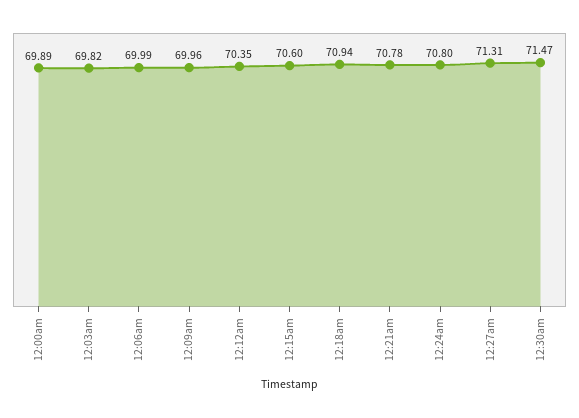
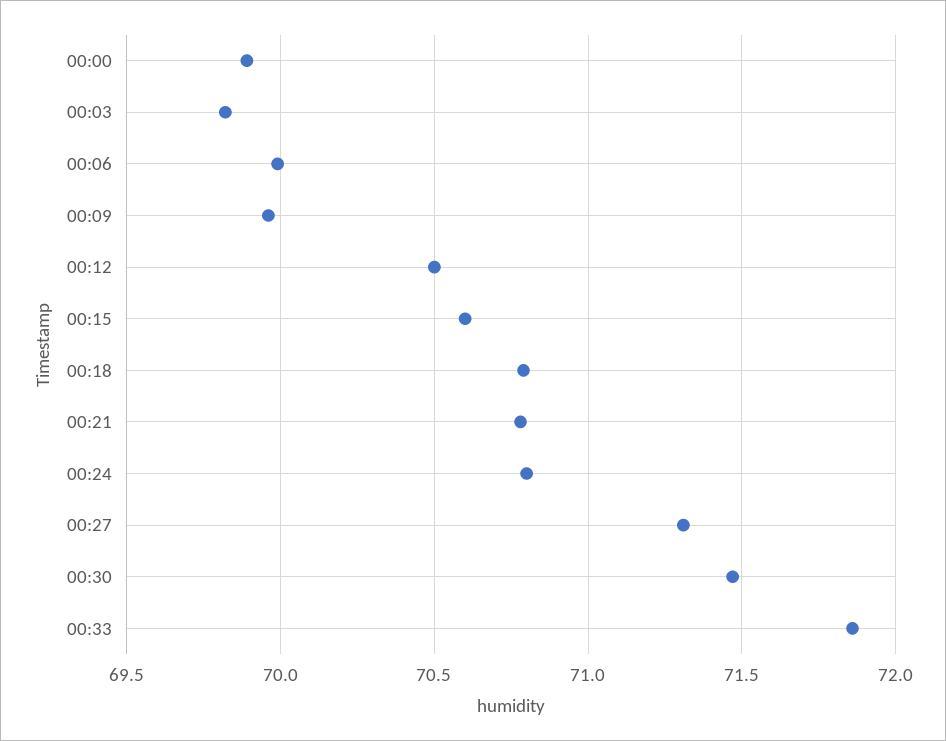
12:12am: 70.35 -> 70.5
12:18am: 70.94 -> 70.8
00:33: none -> 71.85

